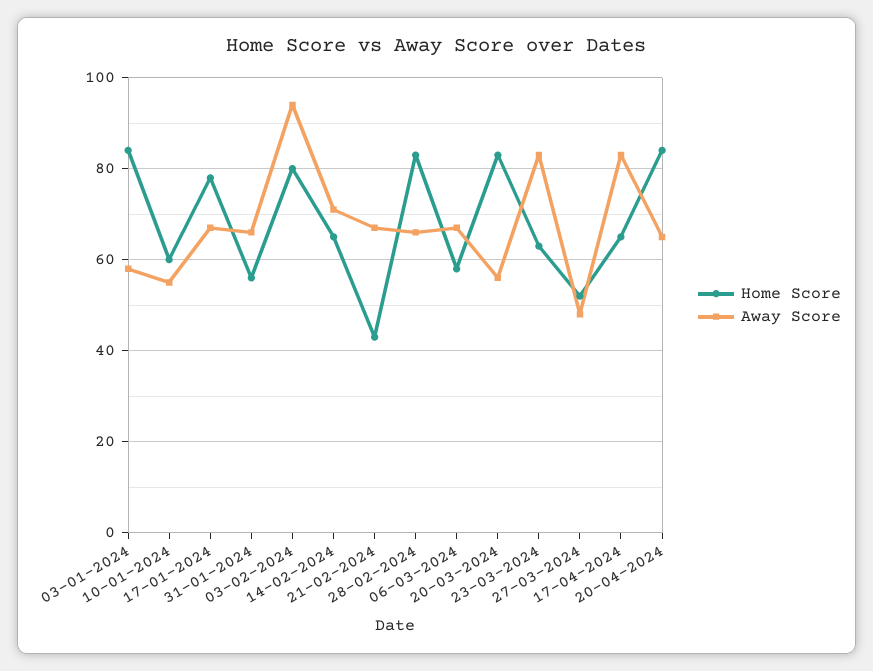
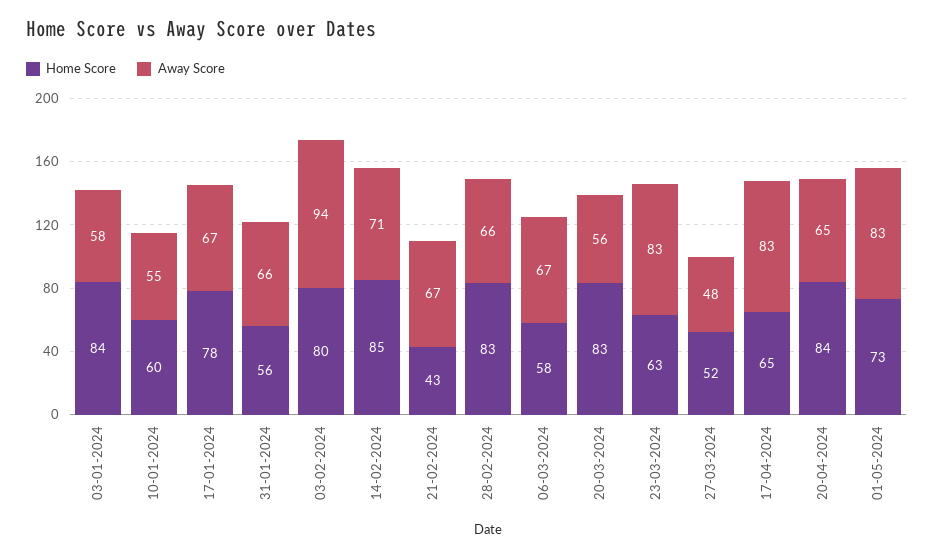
Home Score, 14-02-2024: 65 -> 85
Home Score, 01-05-2024: none -> 73
Away Score, 01-05-2024: none -> 83

